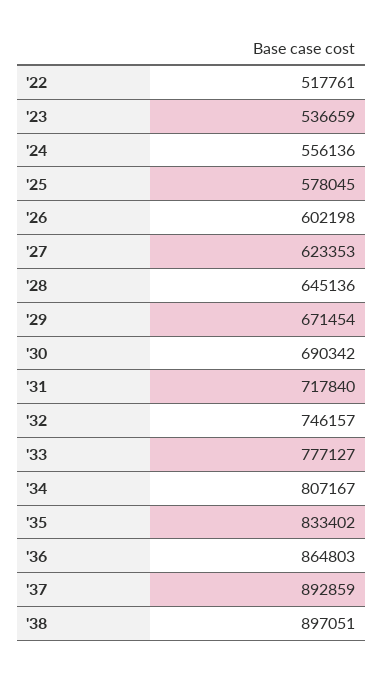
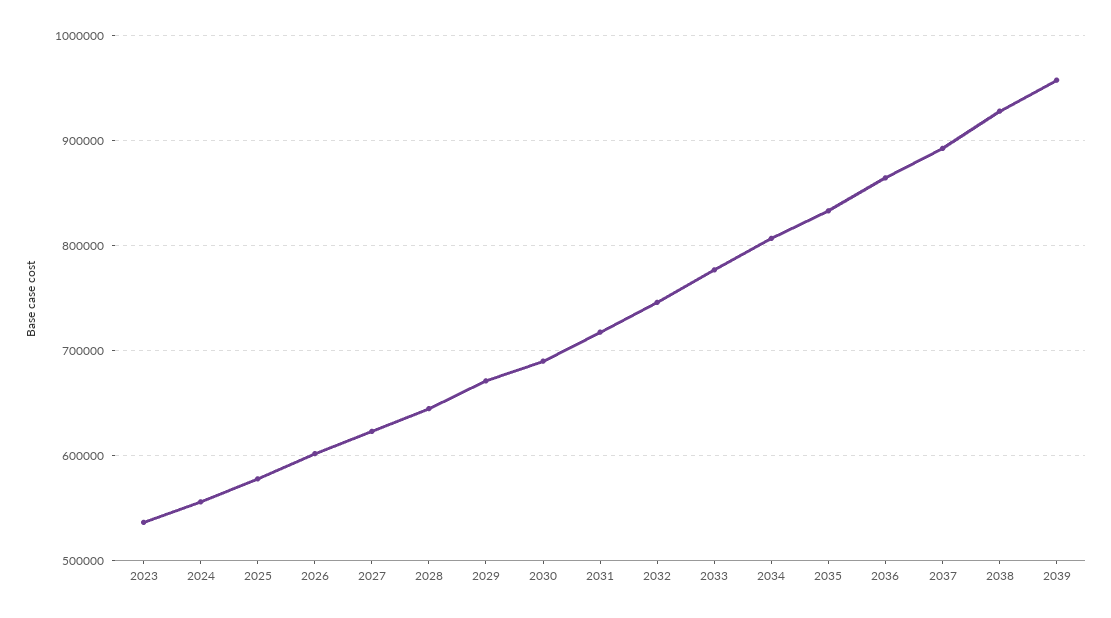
'22: 517761 -> none
'38: 897051 -> 930000
2039: none -> 960000

